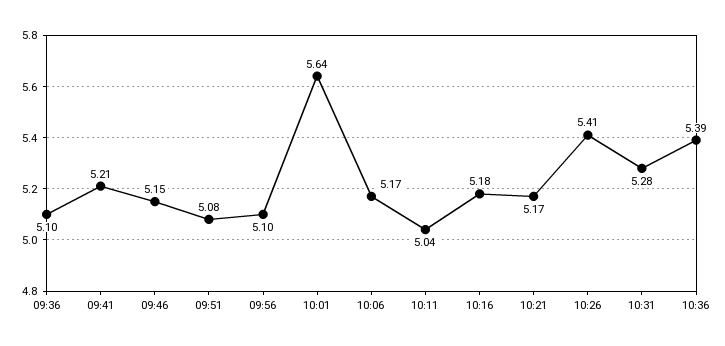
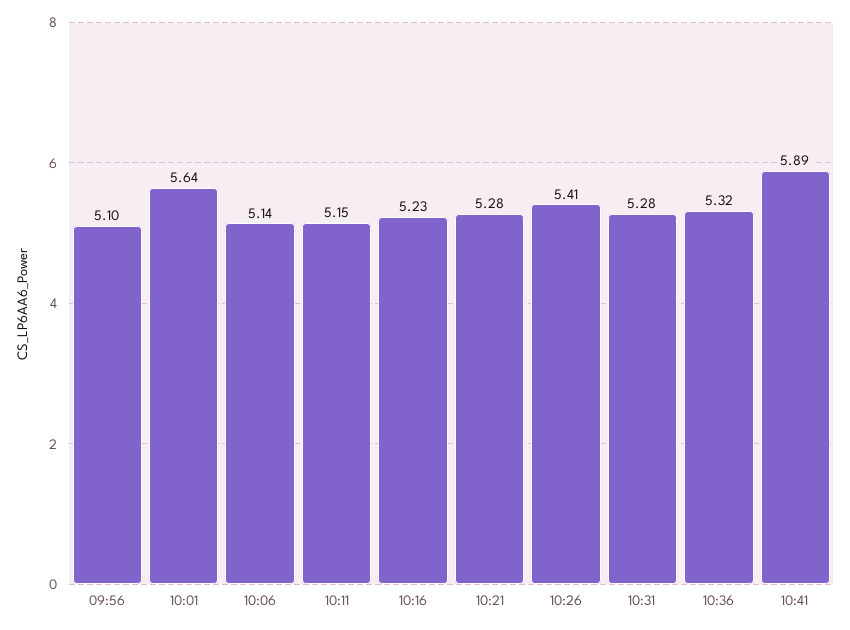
09:36: 5.1 -> none
09:41: 5.21 -> none
09:46: 5.15 -> none
09:51: 5.08 -> none
10:06: 5.17 -> 5.14
10:11: 5.04 -> 5.15
10:16: 5.18 -> 5.23
10:21: 5.17 -> 5.28
10:36: 5.39 -> 5.32
10:41: none -> 5.89

